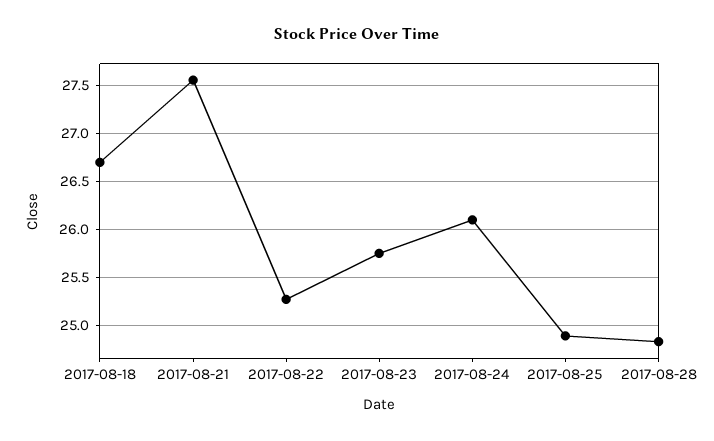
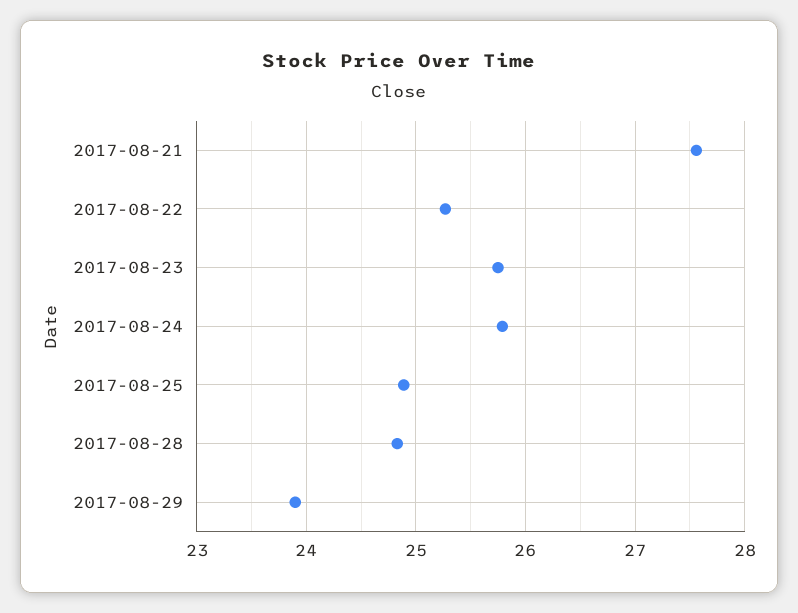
2017-08-18: 26.7 -> none
2017-08-24: 26.1 -> 25.8
2017-08-29: none -> 23.9

